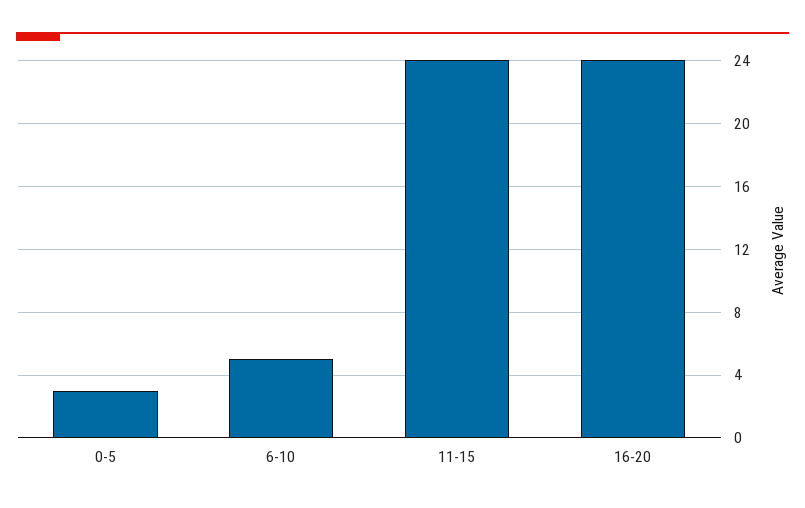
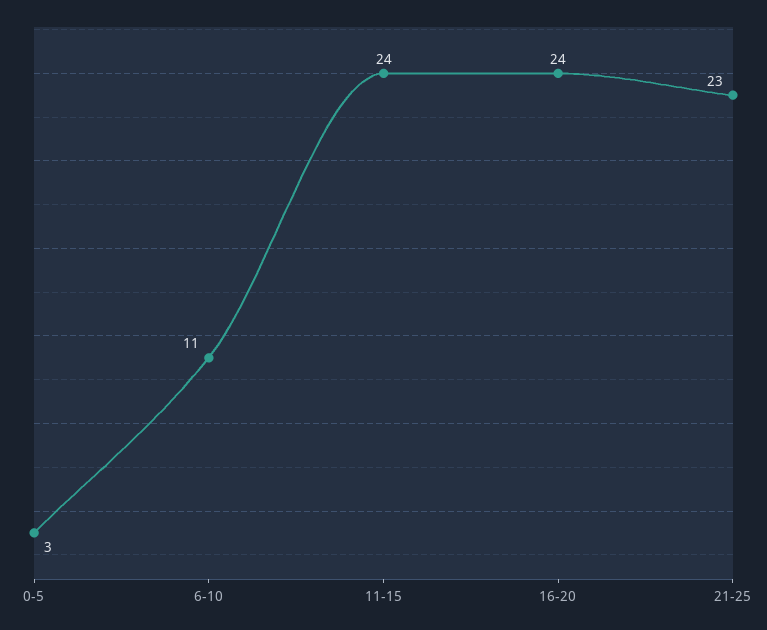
6-10: 5 -> 11
21-25: none -> 23

